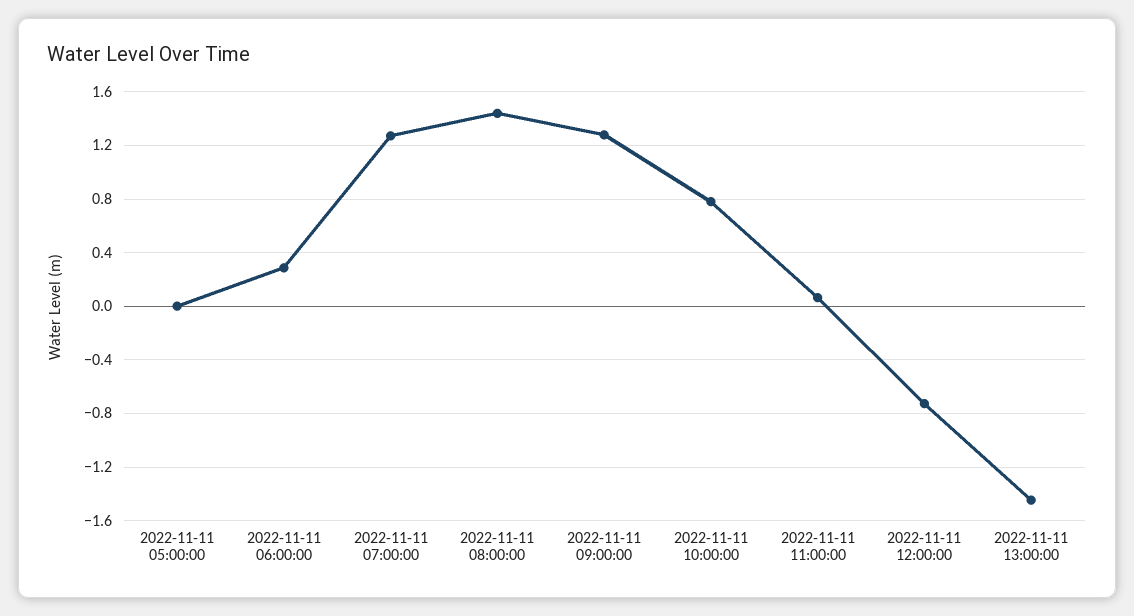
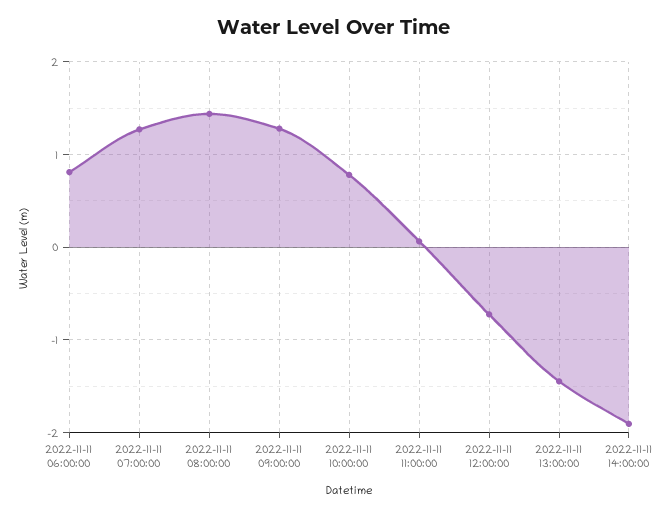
2022-11-11 05:00:00: 0 -> none
2022-11-11 06:00:00: 0.3 -> 0.8
2022-11-11 14:00:00: none -> -1.9

